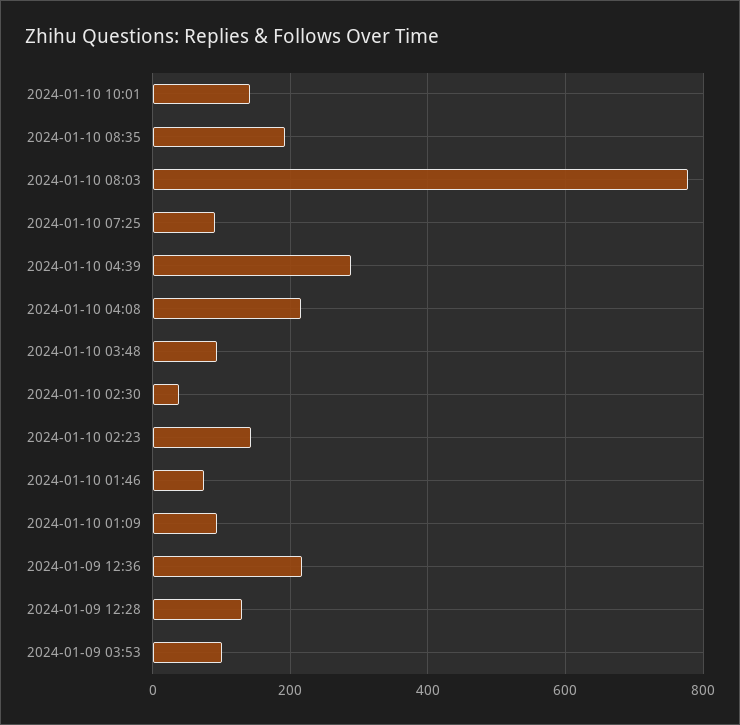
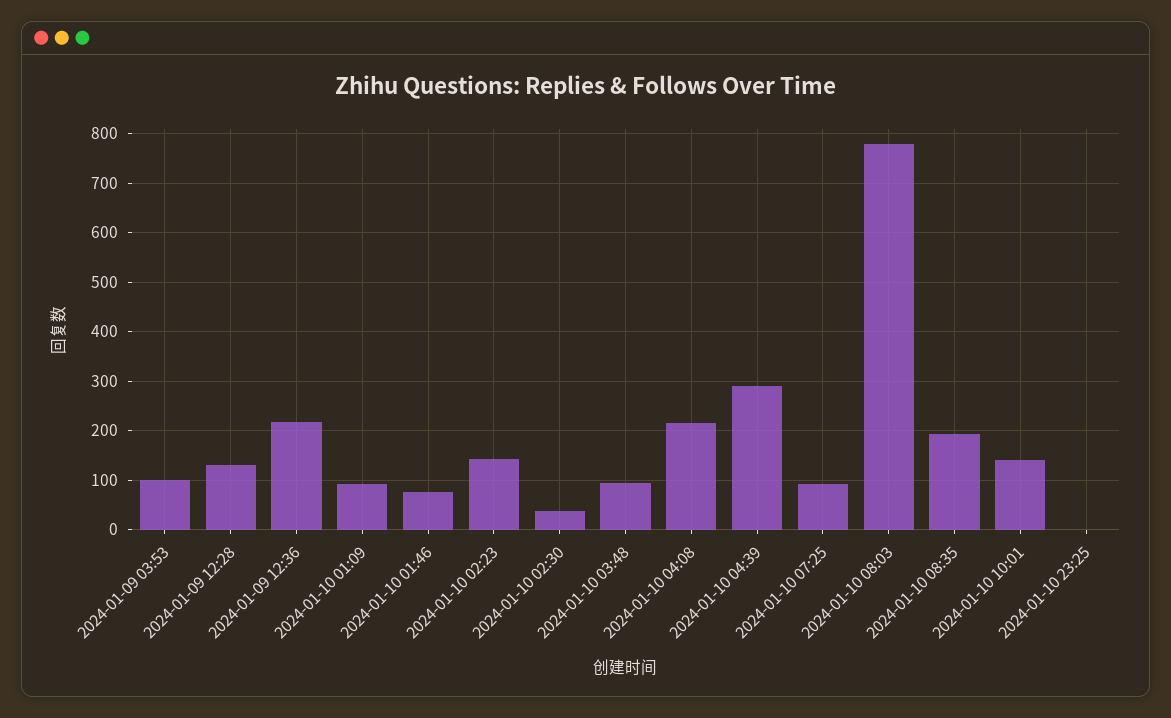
2024-01-10 23:25: none -> 0

